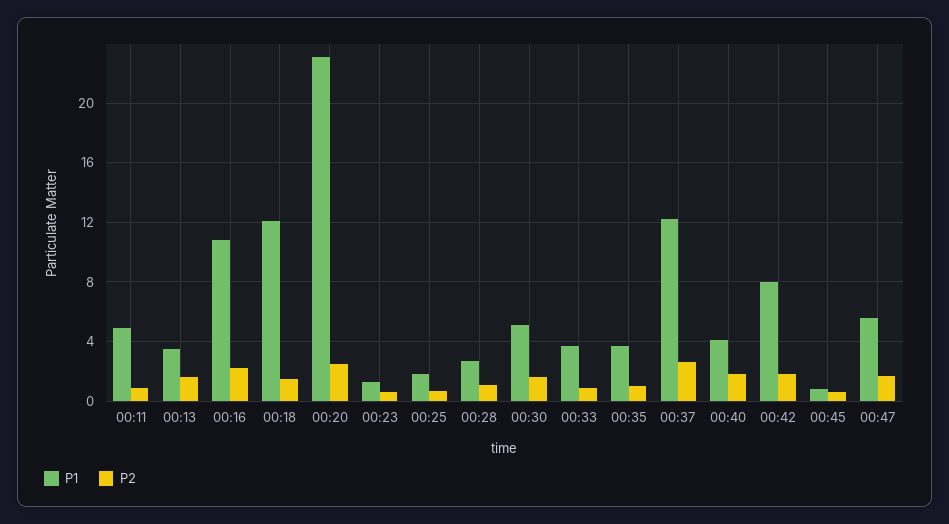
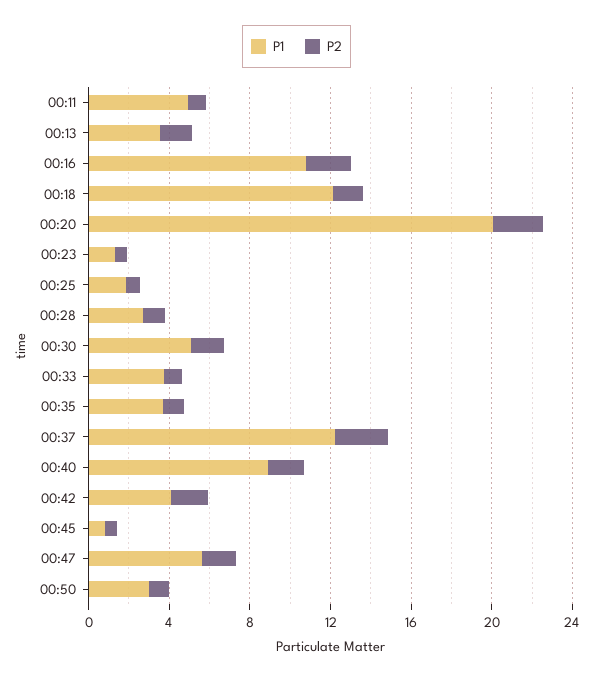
P1, 00:20: 23 -> 20
P1, 00:40: 4 -> 9
P1, 00:42: 8 -> 4
P1, 00:50: none -> 3
P2, 00:50: none -> 1

